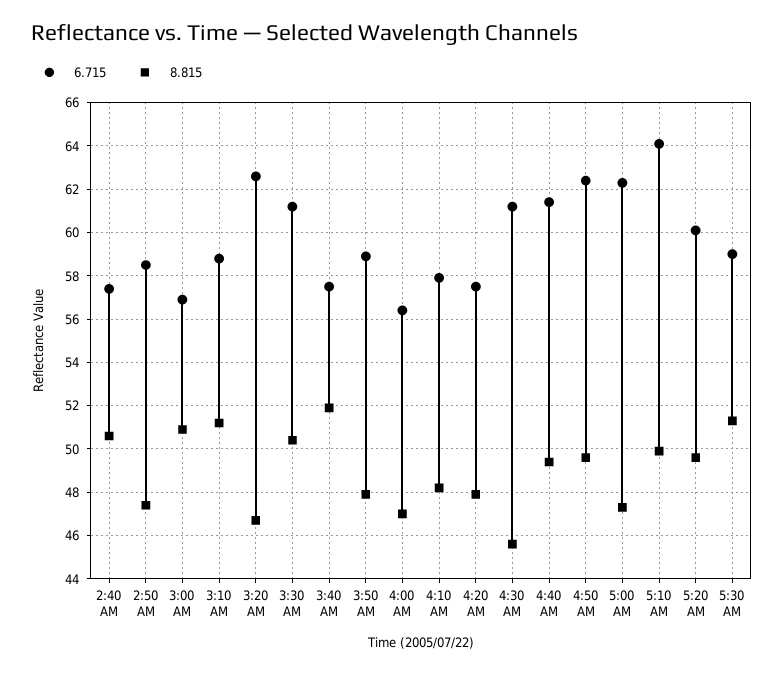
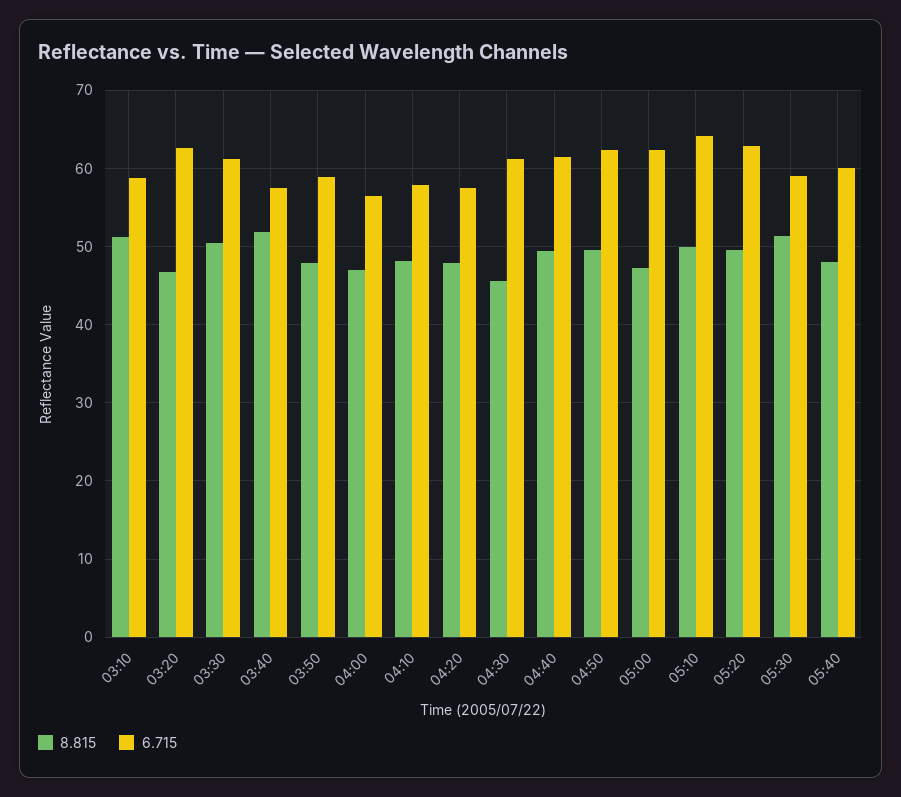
6.715, 2:40 AM: 57.5 -> none
8.815, 2:40 AM: 50.5 -> none
6.715, 2:50 AM: 58.5 -> none
8.815, 2:50 AM: 47.5 -> none
6.715, 3:00 AM: 57 -> none
8.815, 3:00 AM: 51 -> none
6.715, 5:20 AM: 60 -> 63
8.815, 05:40: none -> 48
6.715, 05:40: none -> 60

